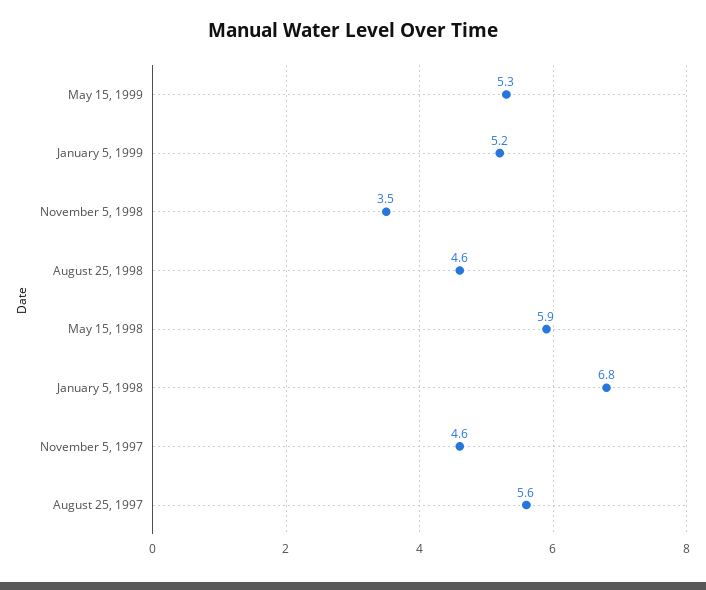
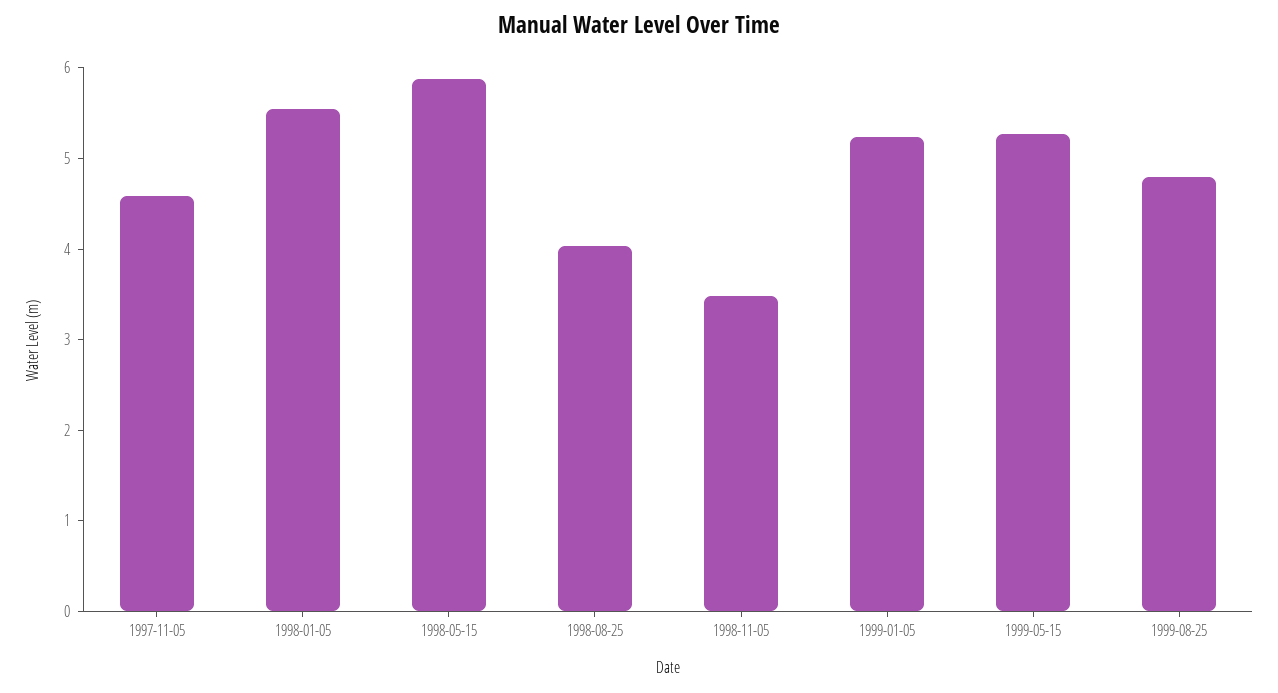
August 25, 1998: 4.6 -> 4
January 5, 1998: 6.8 -> 5.6
August 25, 1997: 5.6 -> none
1999-08-25: none -> 4.8

